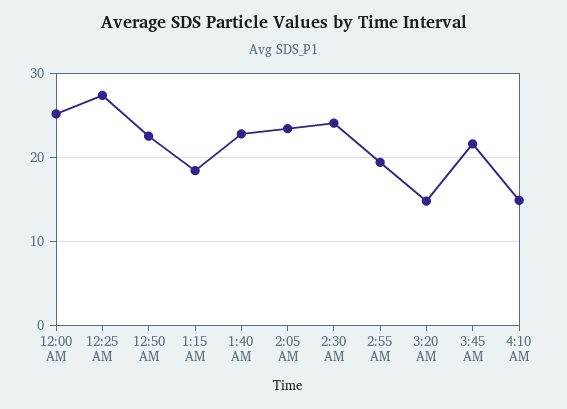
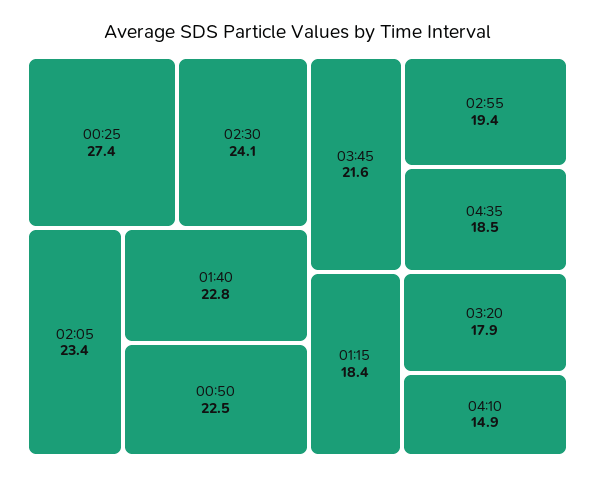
12:00 AM: 25 -> none
3:20 AM: 15 -> 17.9
04:35: none -> 18.5

